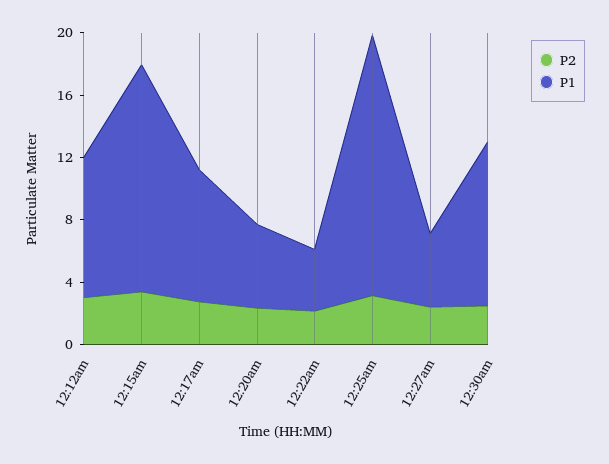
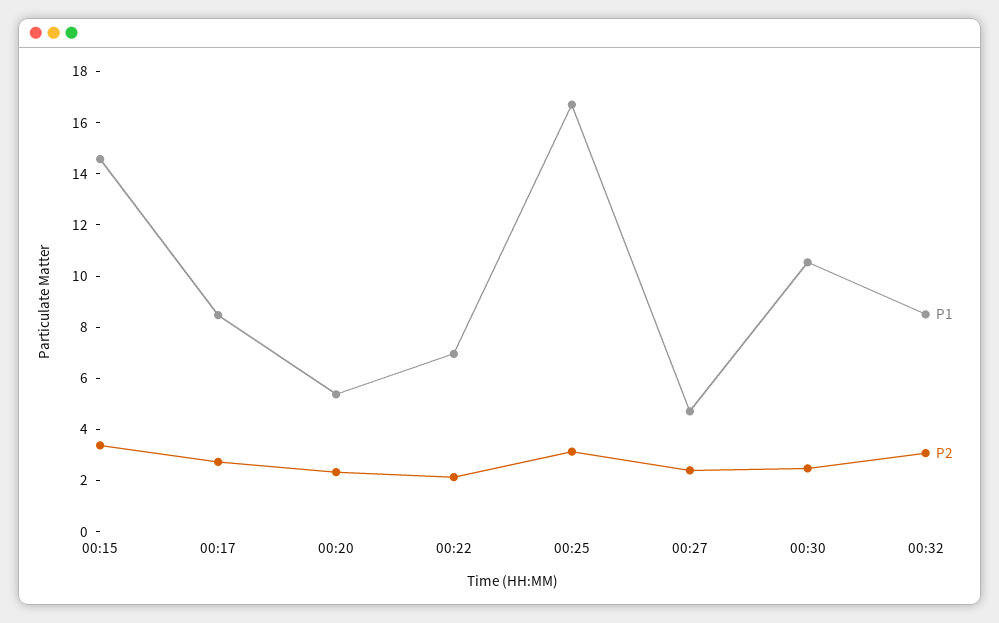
P2, 12:12am: 3 -> none
P1, 12:12am: 9 -> none
P1, 12:22am: 4 -> 7
P1, 00:32: none -> 8.5
P2, 00:32: none -> 3

